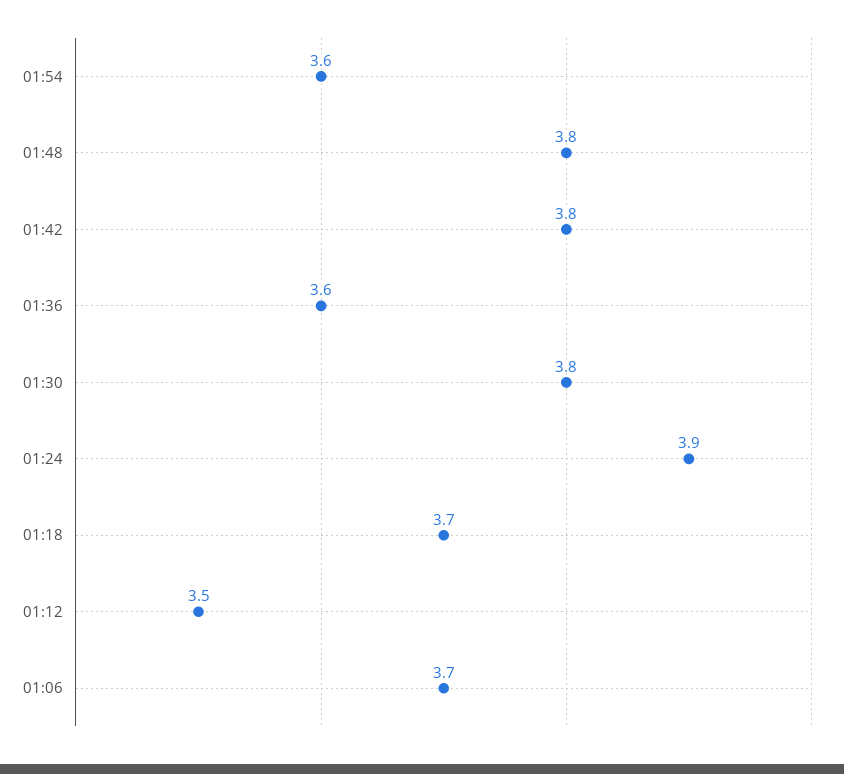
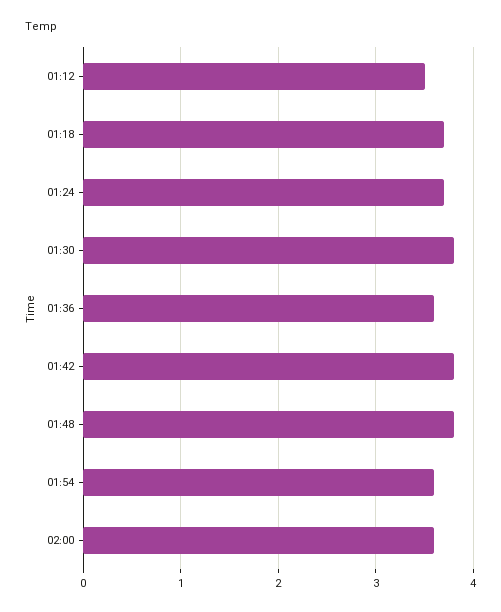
01:24: 3.9 -> 3.7
01:06: 3.7 -> none
02:00: none -> 3.6

